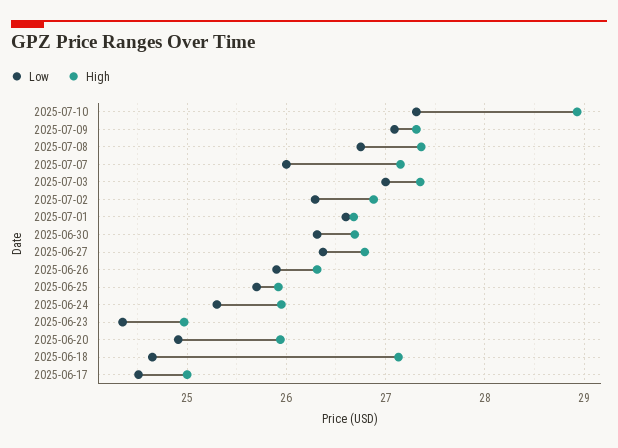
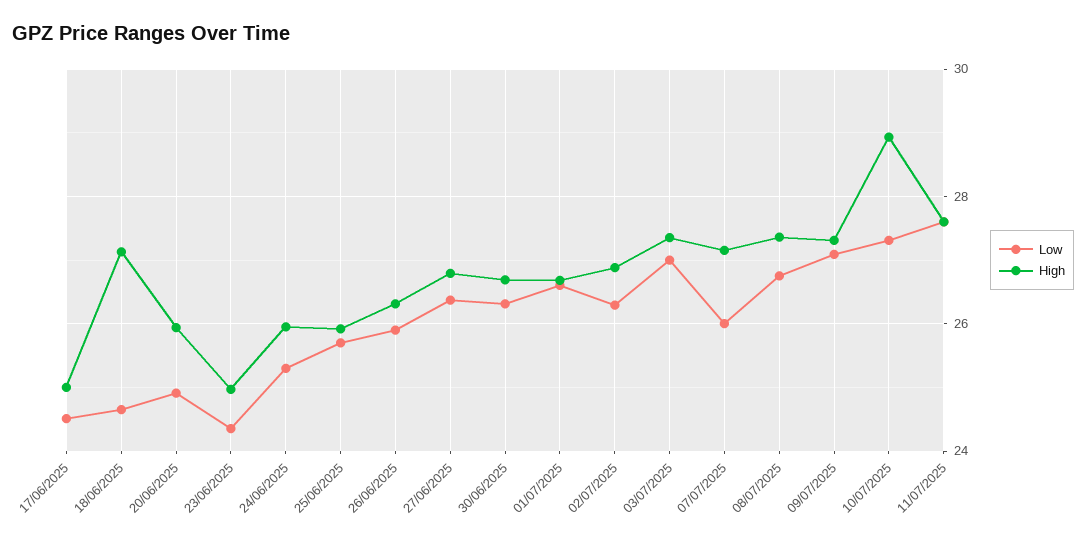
Low, 11/07/2025: none -> 27.6
High, 11/07/2025: none -> 27.6

